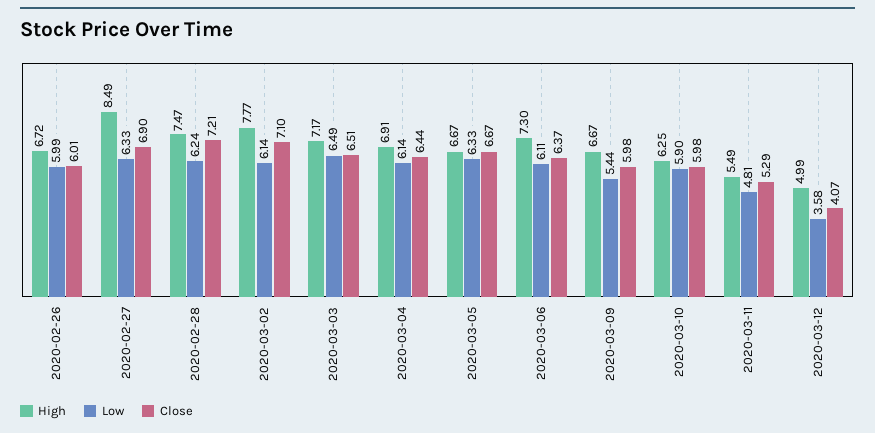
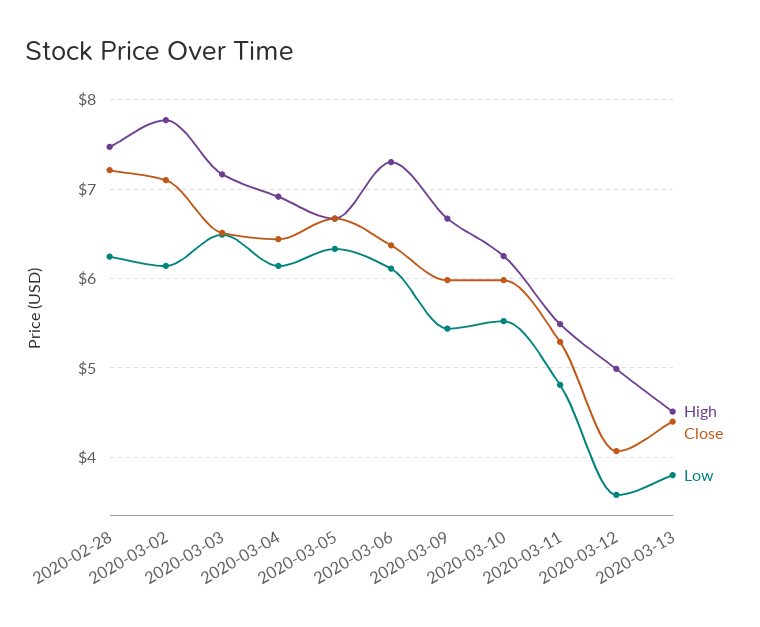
High, 2020-02-26: 6.72 -> none
Low, 2020-02-26: 5.99 -> none
Close, 2020-02-26: 6.01 -> none
High, 2020-02-27: 8.49 -> none
Low, 2020-02-27: 6.33 -> none
Close, 2020-02-27: 6.9 -> none
Low, 2020-03-10: 5.9 -> 5.5
High, 2020-03-13: none -> 4.5
Close, 2020-03-13: none -> 4.4
Low, 2020-03-13: none -> 3.8

